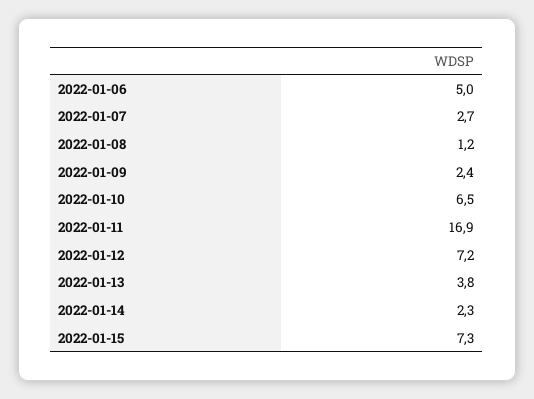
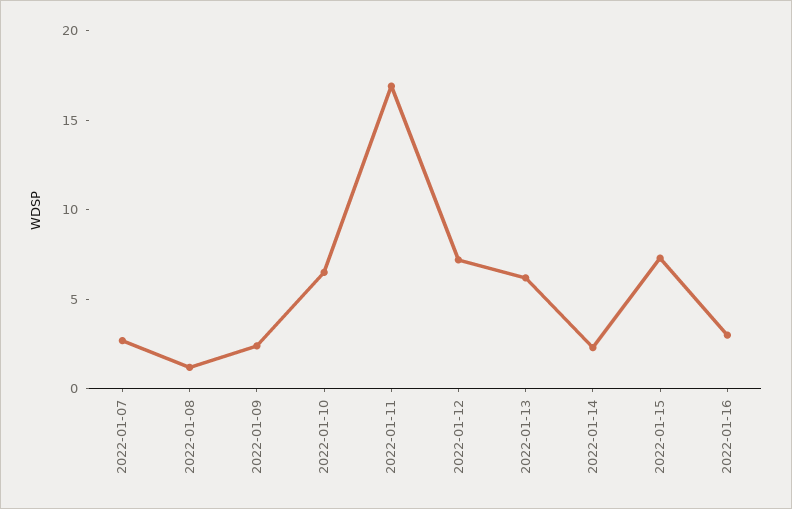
2022-01-06: 5 -> none
2022-01-13: 3.8 -> 6
2022-01-16: none -> 3

